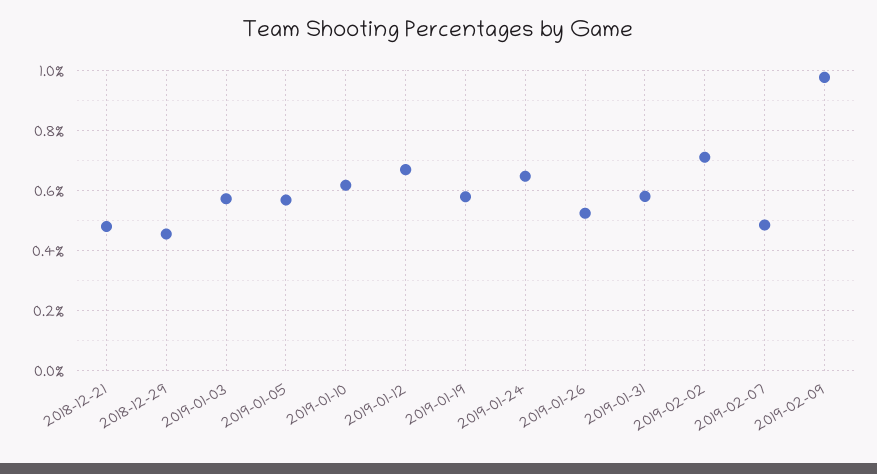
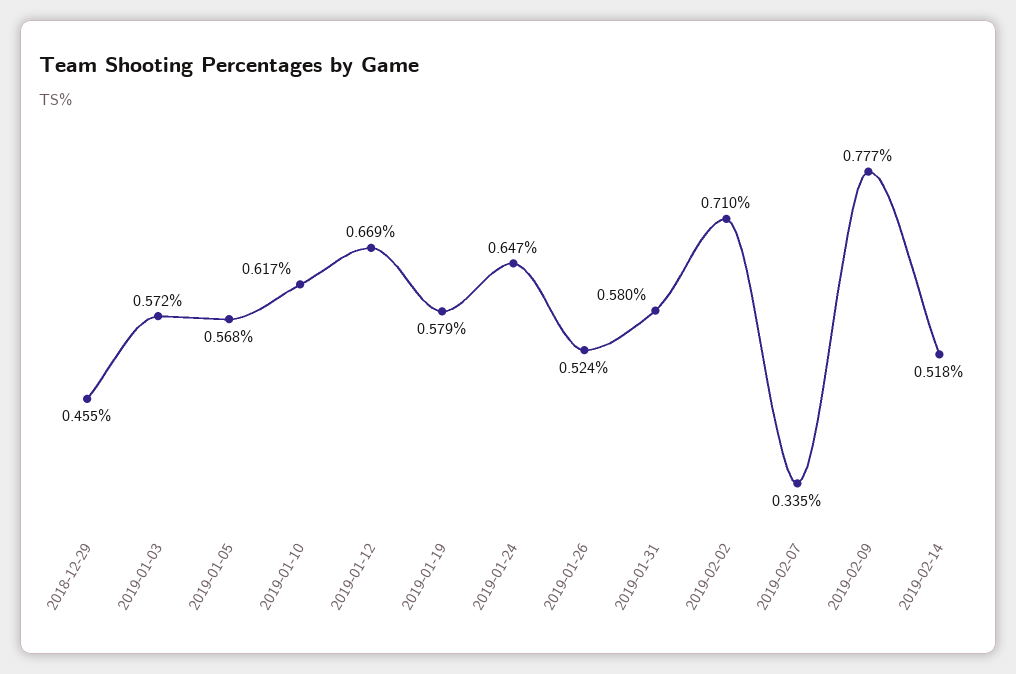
2018-12-21: 0.48 -> none
2019-02-07: 0.48 -> 0.335
2019-02-09: 0.98 -> 0.777
2019-02-14: none -> 0.518

